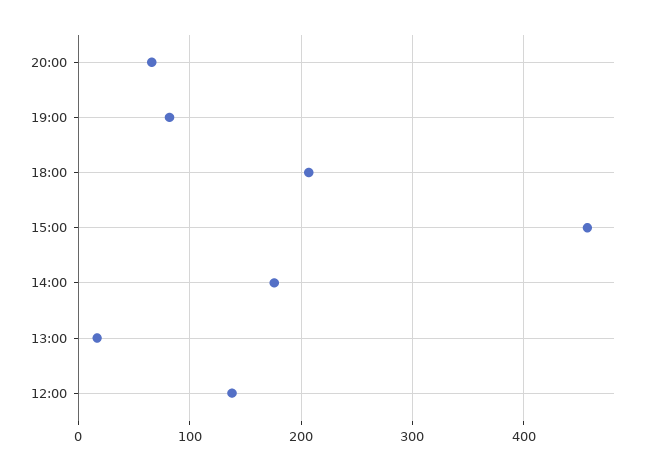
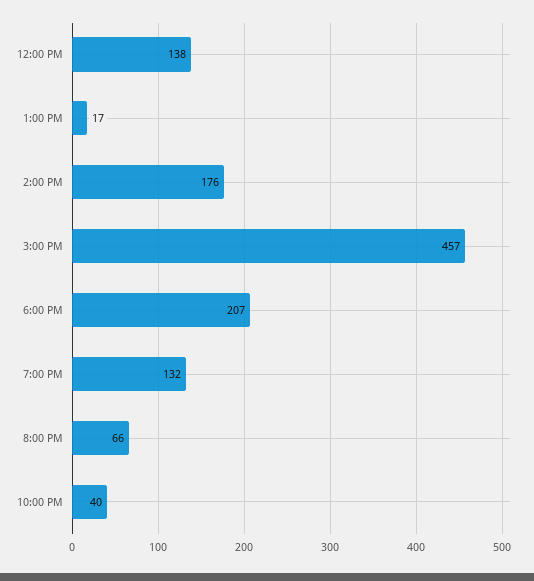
19:00: 80 -> 132
10:00 PM: none -> 40

